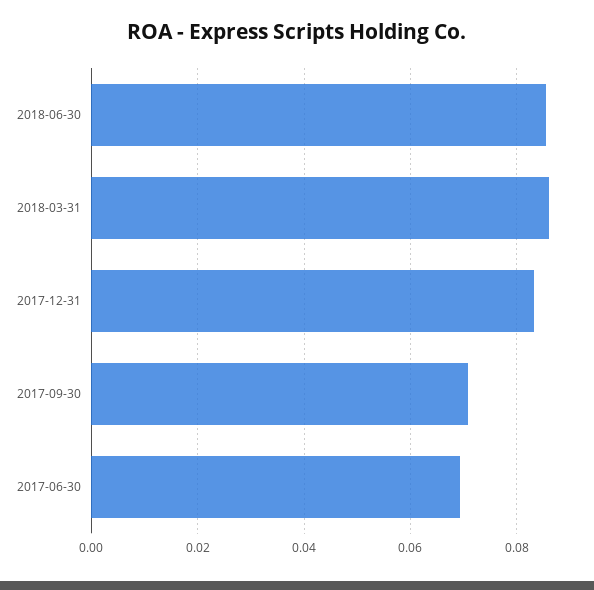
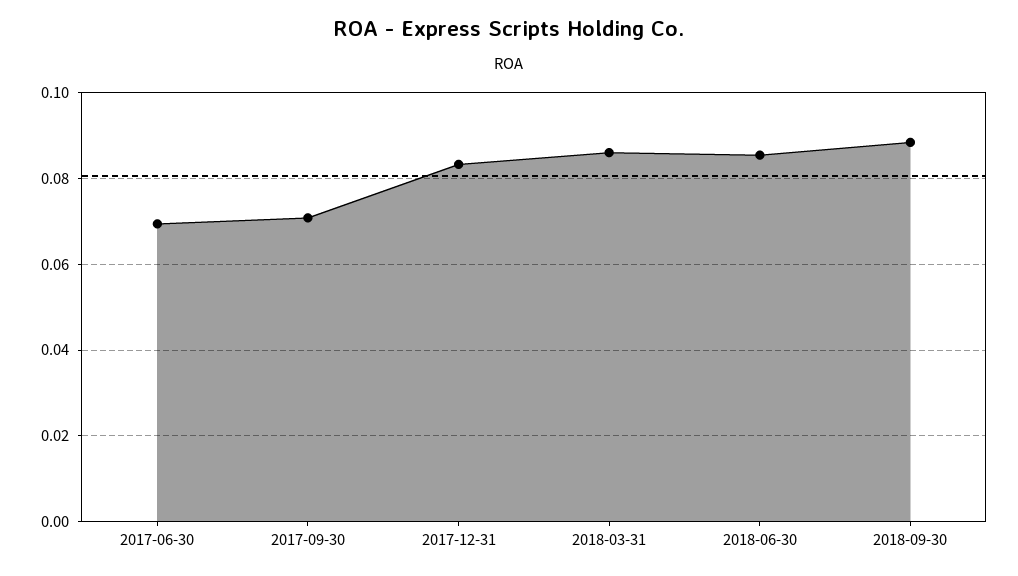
2018-09-30: none -> 0.088

